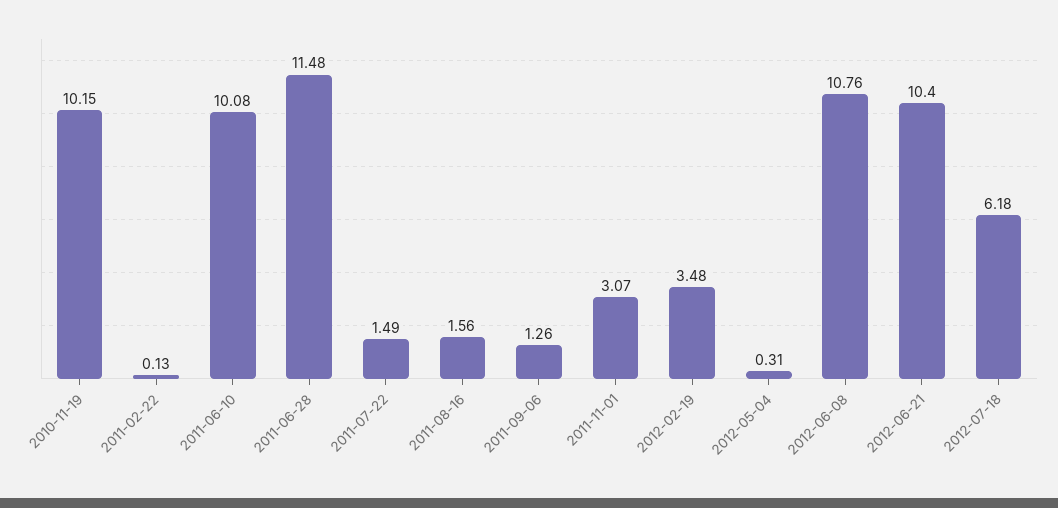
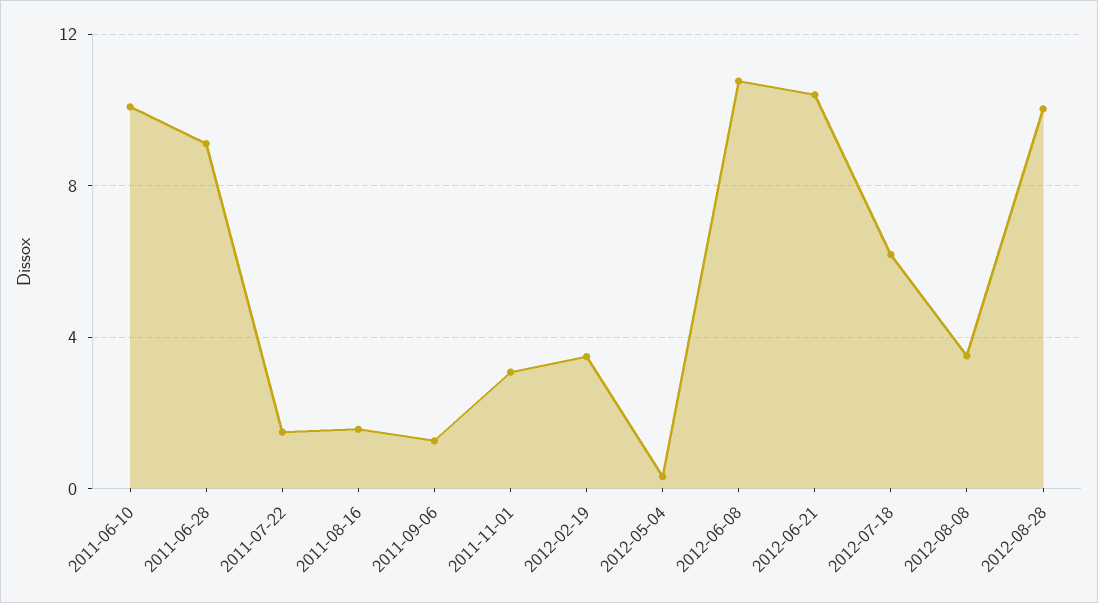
2010-11-19: 10.15 -> none
2011-02-22: 0.13 -> none
2011-06-28: 11.48 -> 9
2012-08-08: none -> 3.5
2012-08-28: none -> 10

